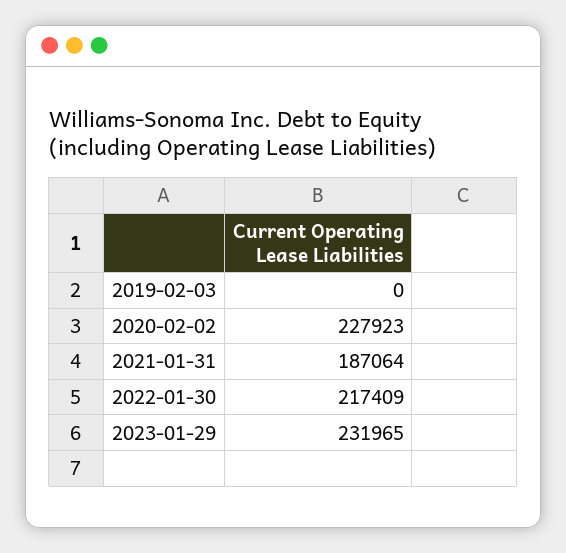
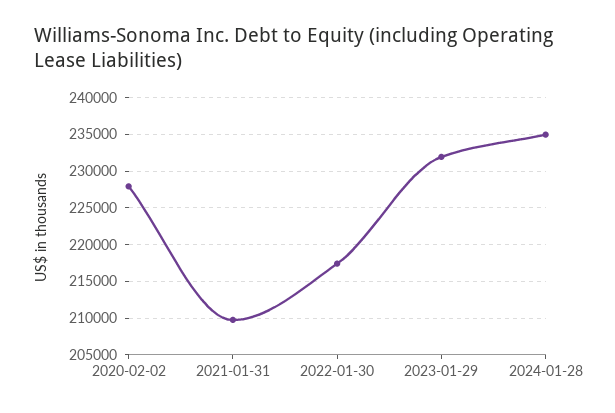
2019-02-03: 0 -> none
2021-01-31: 187064 -> 210000
2024-01-28: none -> 235000

